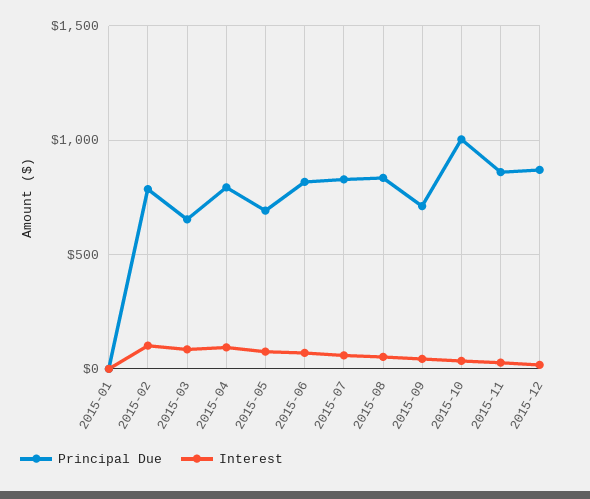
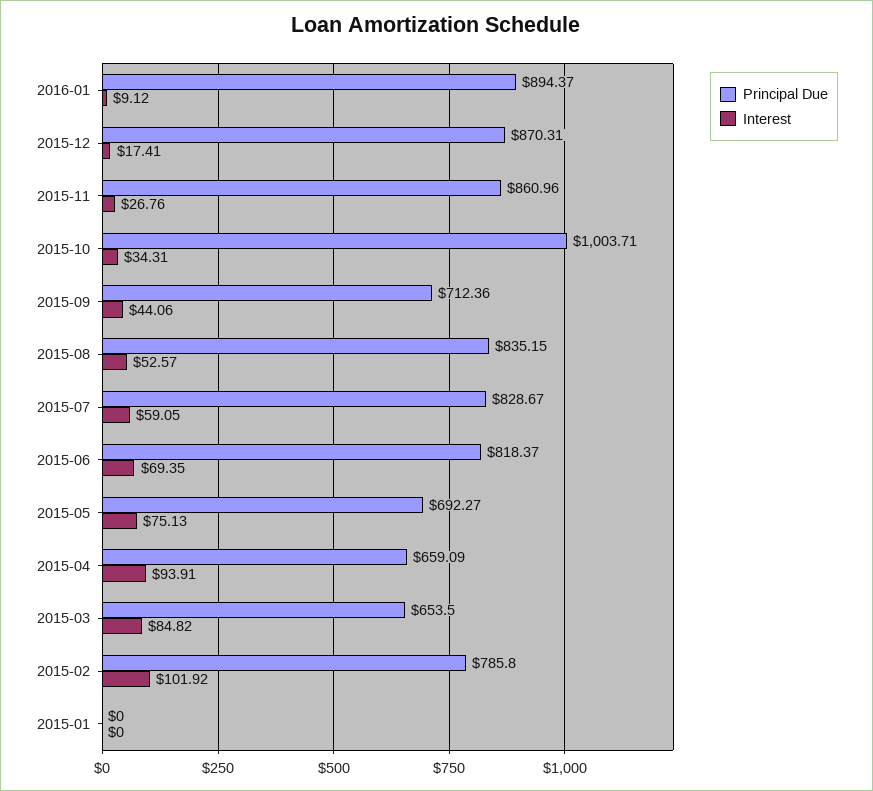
Principal Due, 2015-04: 800 -> 659.09
Principal Due, 2016-01: none -> 894.37
Interest, 2016-01: none -> 9.12

